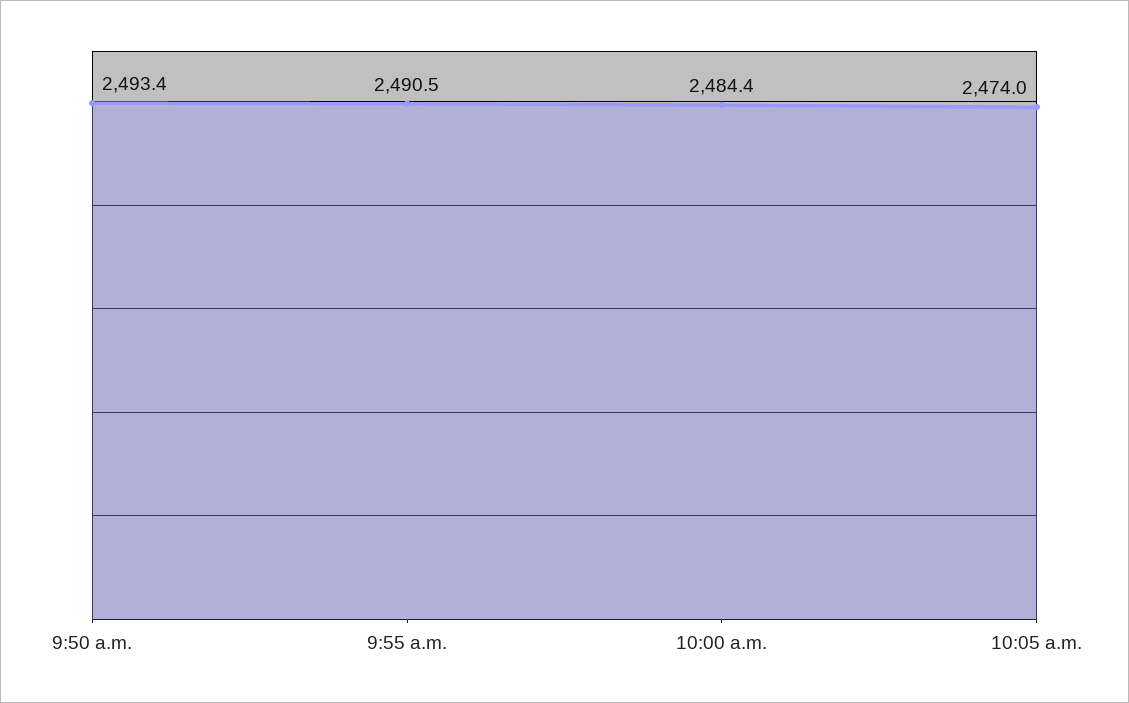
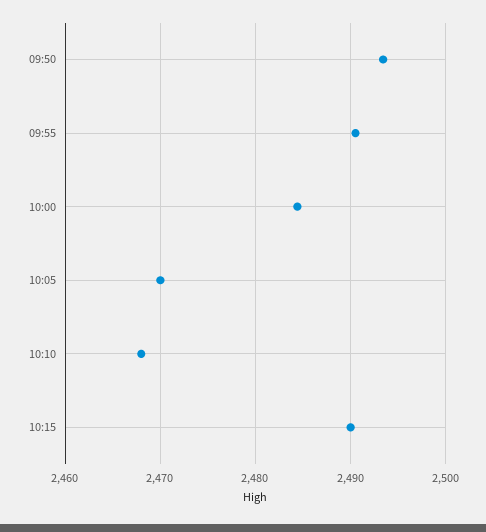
10:05 a.m.: 2474 -> 2470
10:10: none -> 2468
10:15: none -> 2490

